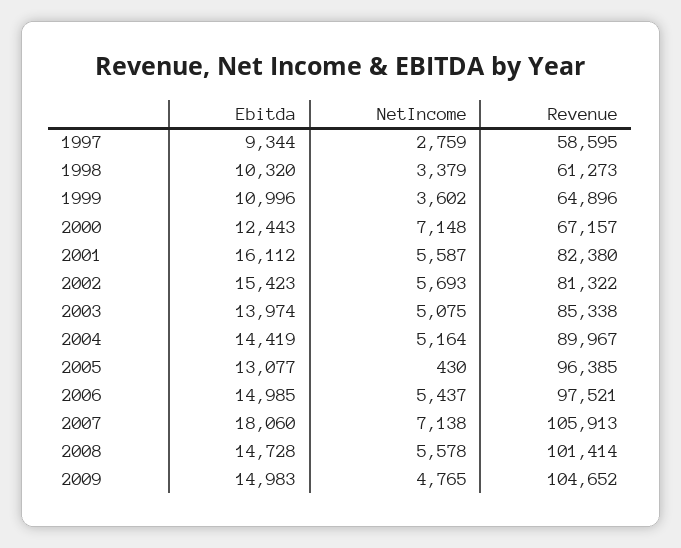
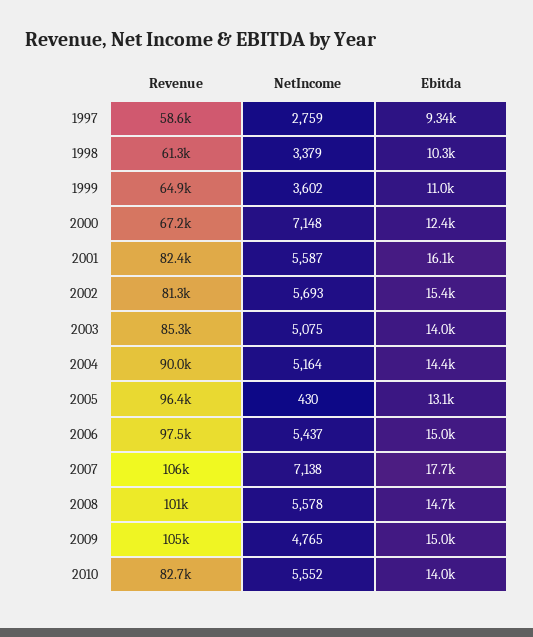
Ebitda, 2007: 18060 -> 17700
Revenue, 2010: none -> 82700
NetIncome, 2010: none -> 5552
Ebitda, 2010: none -> 14000

